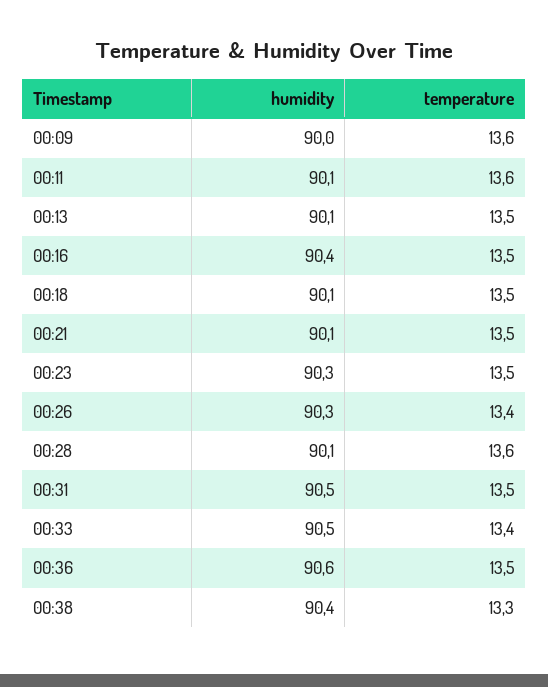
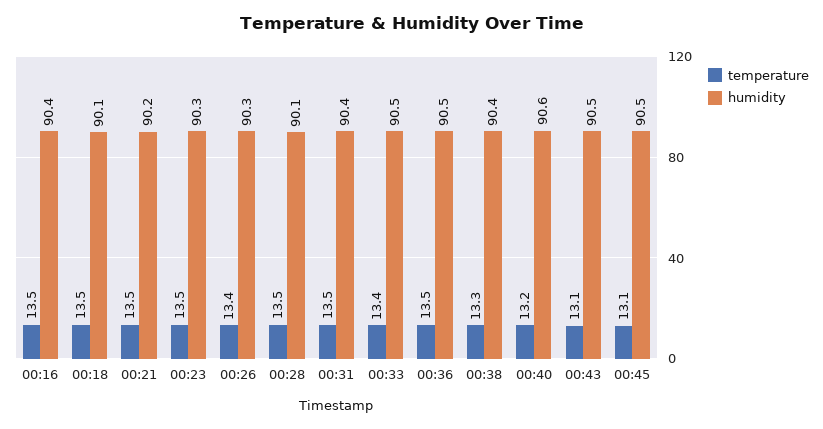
humidity, 00:09: 90 -> none
temperature, 00:09: 13.6 -> none
humidity, 00:11: 90.1 -> none
temperature, 00:11: 13.6 -> none
humidity, 00:13: 90.1 -> none
temperature, 00:13: 13.5 -> none
humidity, 00:21: 90.1 -> 90.2
temperature, 00:28: 13.6 -> 13.5
humidity, 00:31: 90.5 -> 90.4
humidity, 00:36: 90.6 -> 90.5
temperature, 00:40: none -> 13.2
humidity, 00:40: none -> 90.6
temperature, 00:43: none -> 13.1
humidity, 00:43: none -> 90.5
temperature, 00:45: none -> 13.1
humidity, 00:45: none -> 90.5

